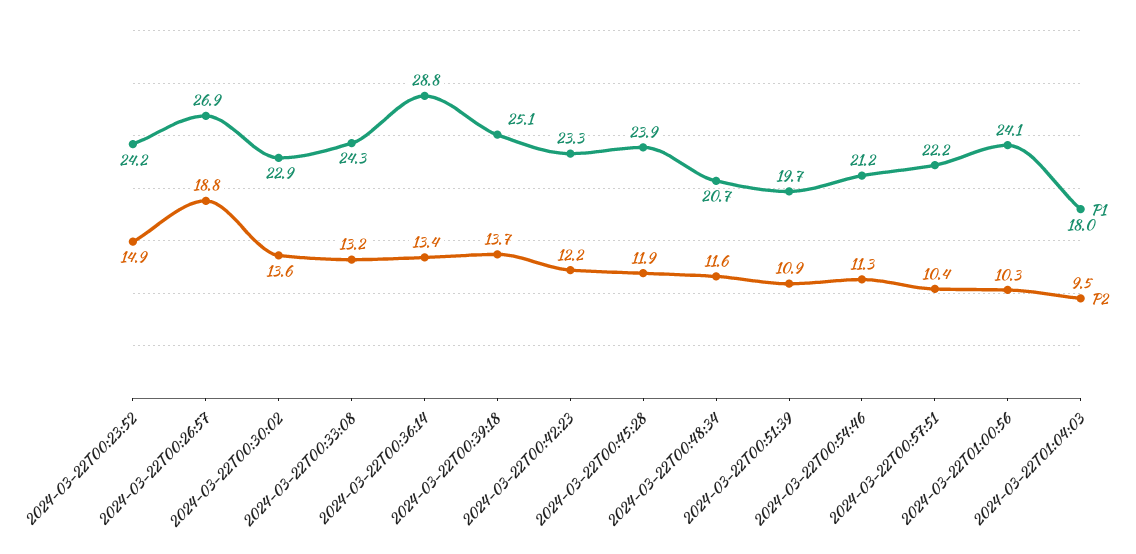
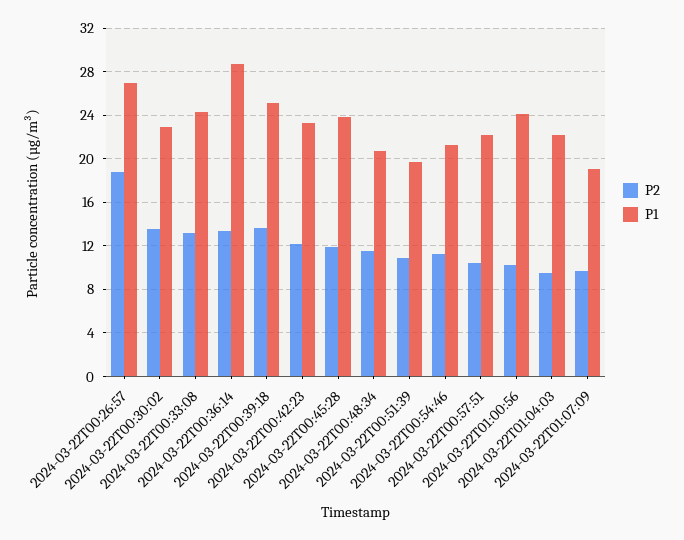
P1, 2024-03-22T00:23:52: 24.2 -> none
P2, 2024-03-22T00:23:52: 14.9 -> none
P1, 2024-03-22T01:04:03: 18 -> 22
P2, 2024-03-22T01:07:09: none -> 10
P1, 2024-03-22T01:07:09: none -> 19

